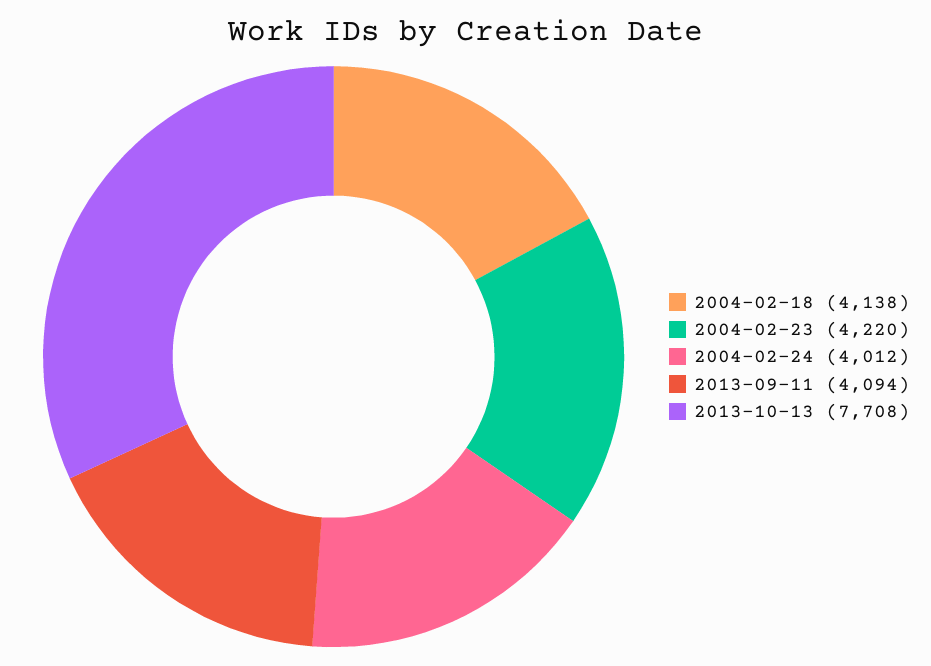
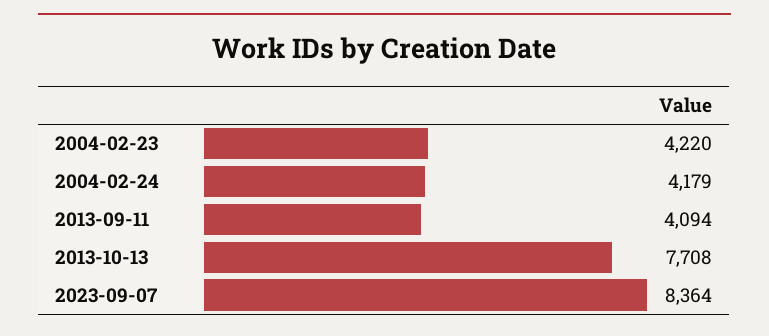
2004-02-18: 4138 -> none
2004-02-24: 4012 -> 4179
2023-09-07: none -> 8364

